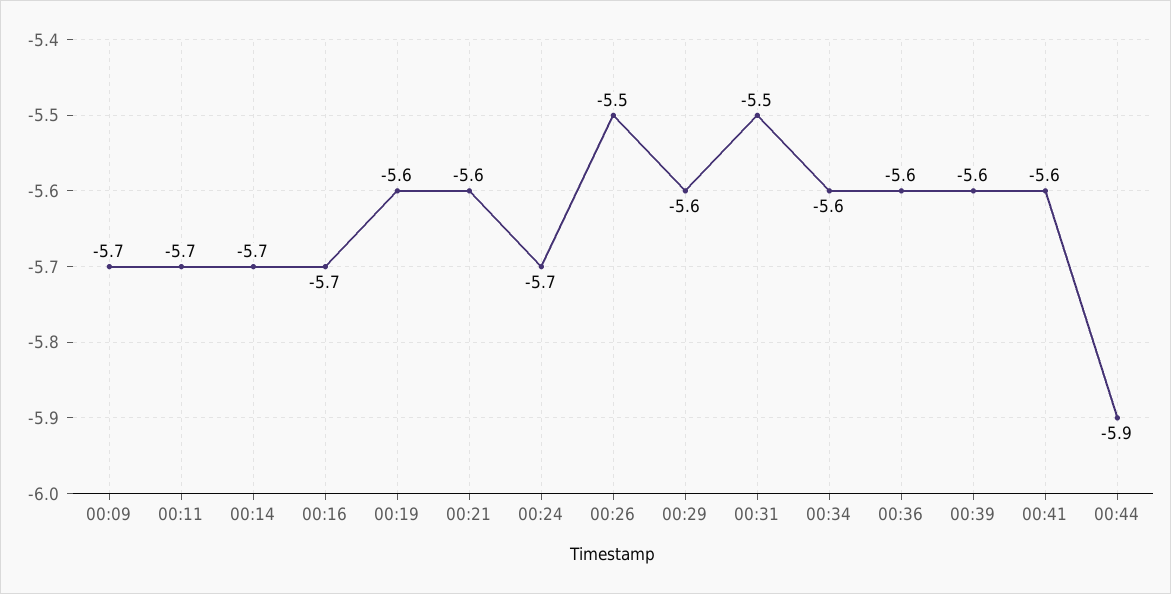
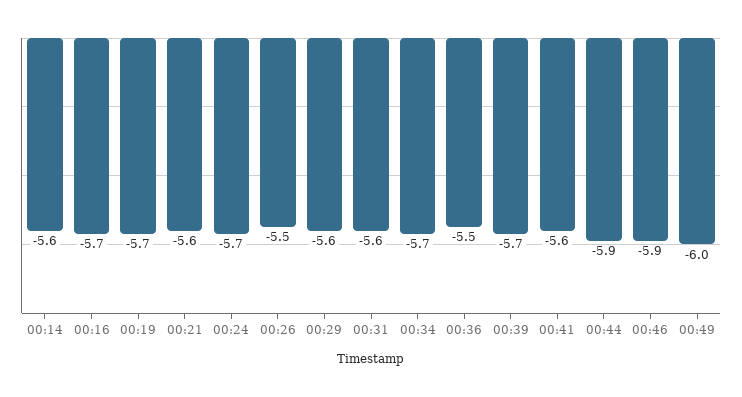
00:09: -5.7 -> none
00:11: -5.7 -> none
00:14: -5.7 -> -5.6
00:19: -5.6 -> -5.7
00:31: -5.5 -> -5.6
00:34: -5.6 -> -5.7
00:36: -5.6 -> -5.5
00:39: -5.6 -> -5.7
00:46: none -> -5.9
00:49: none -> -6

